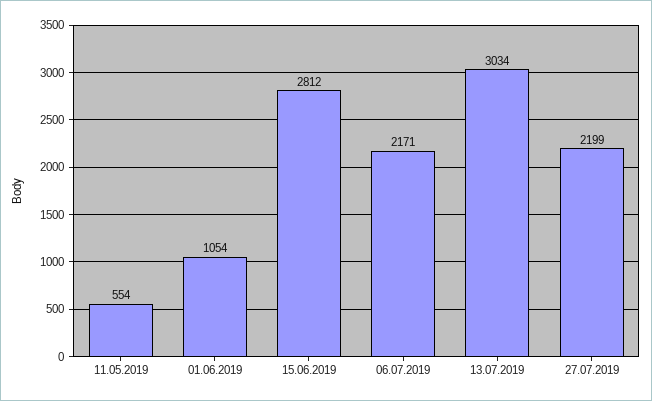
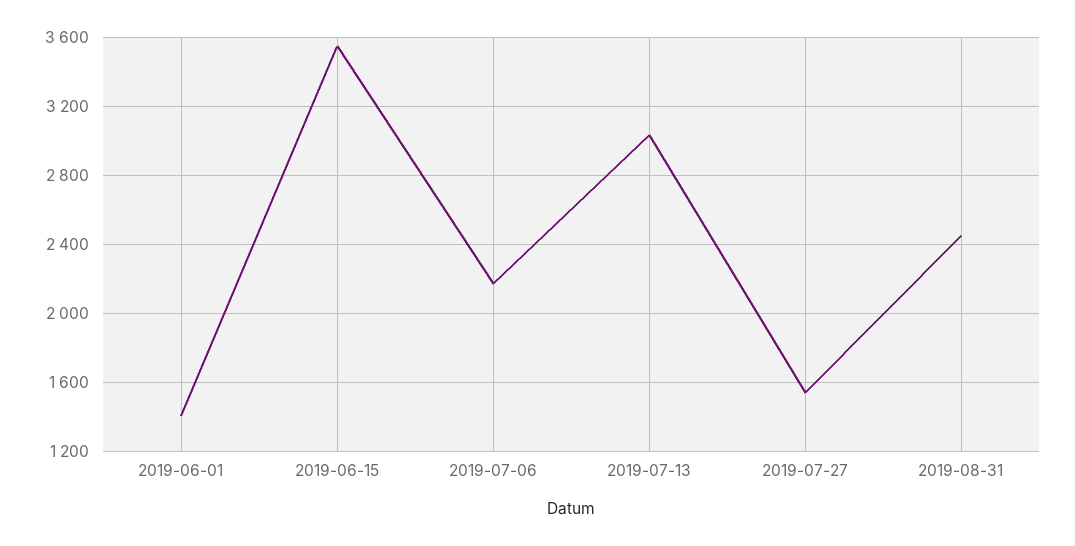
11.05.2019: 554 -> none
01.06.2019: 1054 -> 1400
15.06.2019: 2812 -> 3550
27.07.2019: 2199 -> 1550
2019-08-31: none -> 2450

